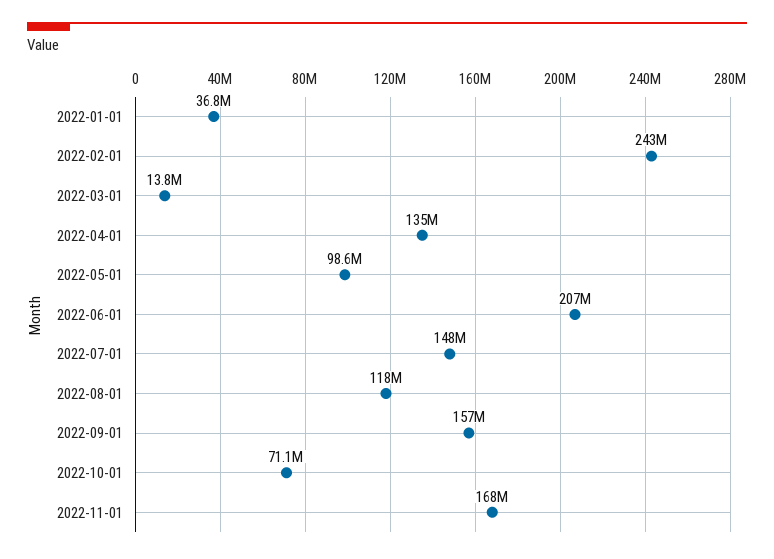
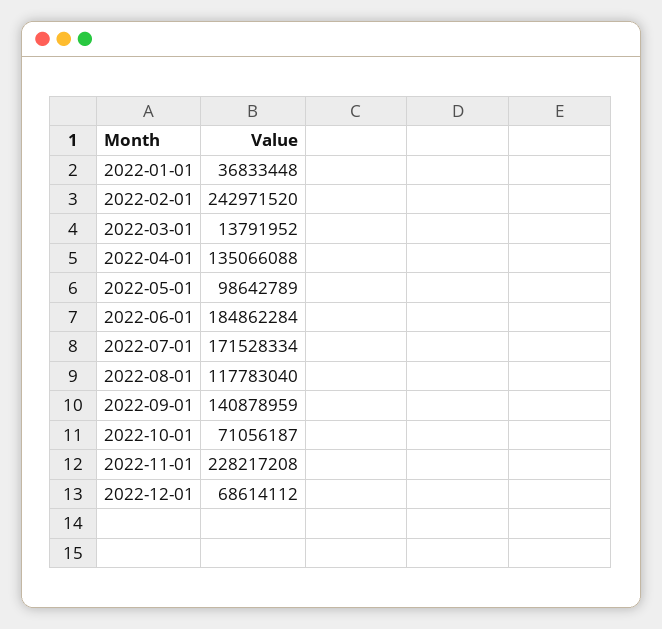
2022-06-01: 207000000 -> 184862284
2022-07-01: 148000000 -> 171528334
2022-09-01: 157000000 -> 140878959
2022-11-01: 168000000 -> 228217208
2022-12-01: none -> 68614112

